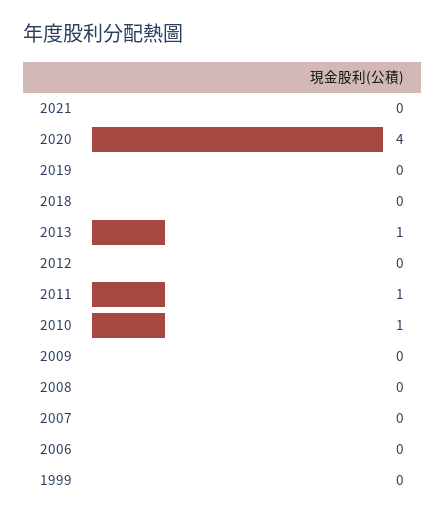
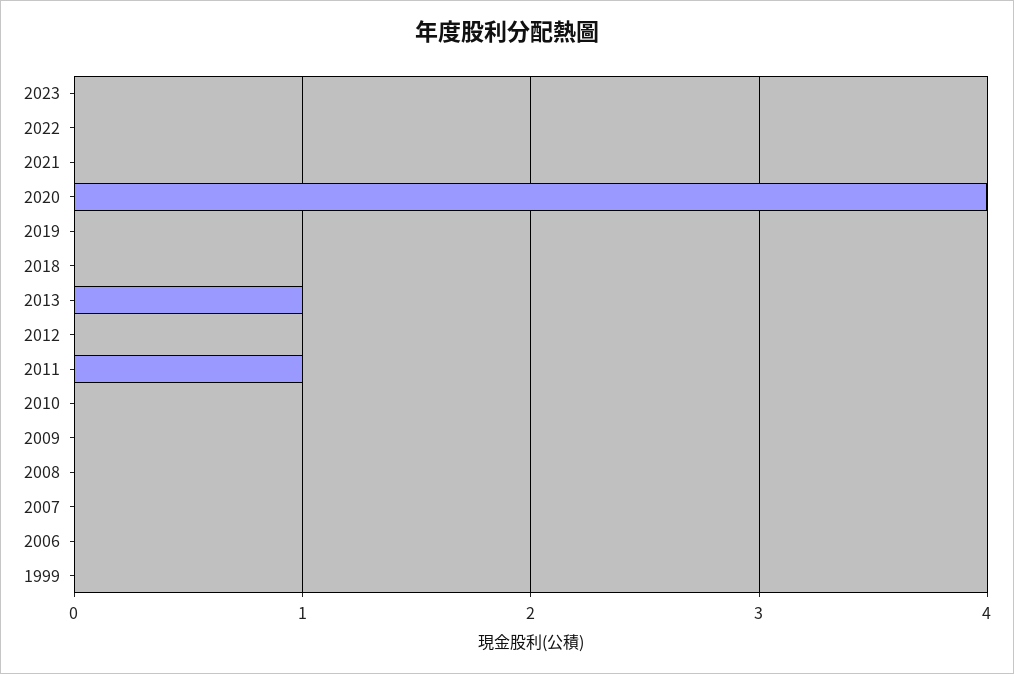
2010: 1 -> 0
2023: none -> 0
2022: none -> 0

